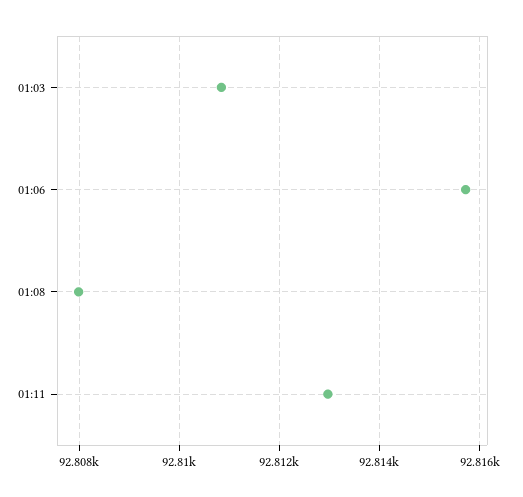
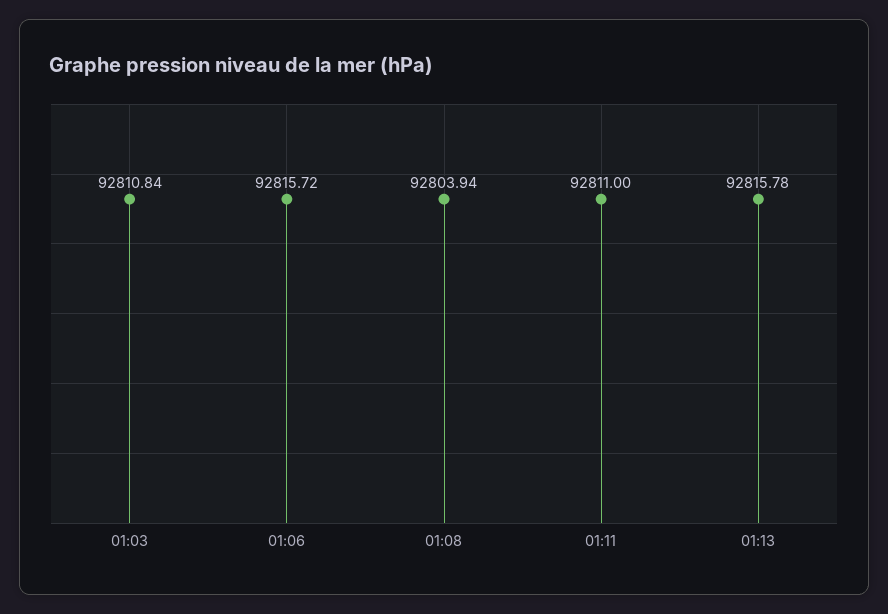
01:08: 92808 -> 92803.94
01:11: 92813 -> 92811
01:13: none -> 92815.78

